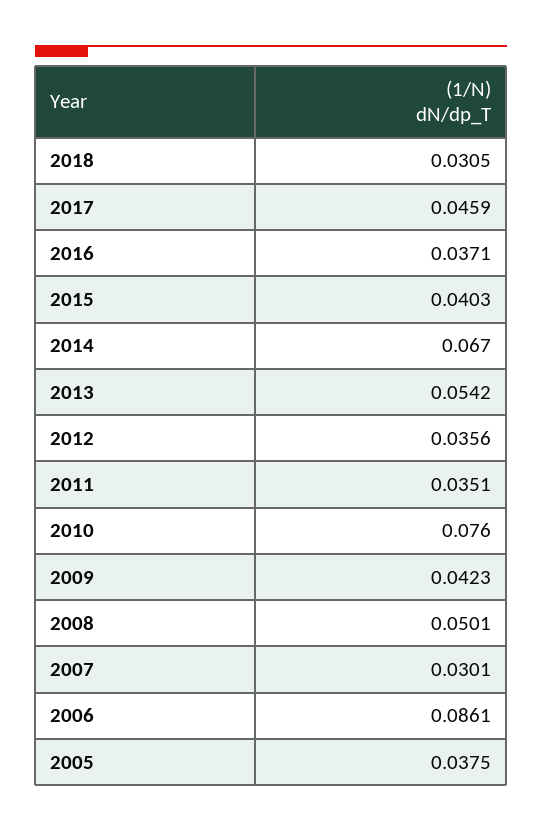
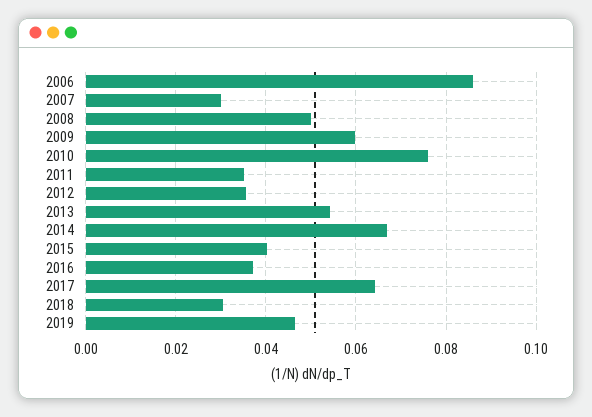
2017: 0.0459 -> 0.064
2009: 0.0423 -> 0.06
2005: 0.0375 -> none
2019: none -> 0.046

